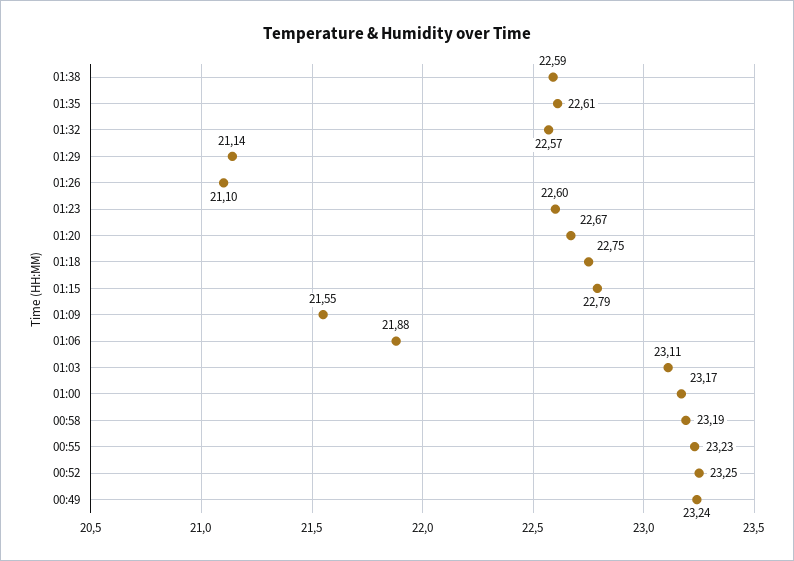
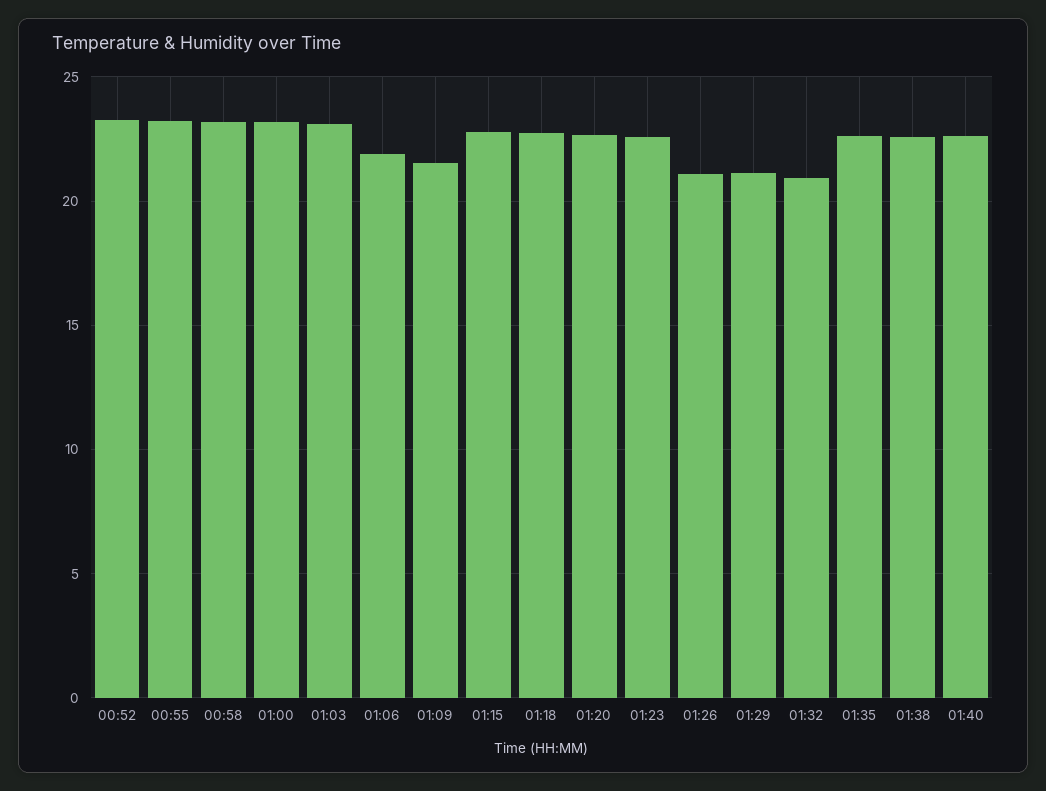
01:32: 22.57 -> 21
00:49: 23.24 -> none
01:40: none -> 22.5

